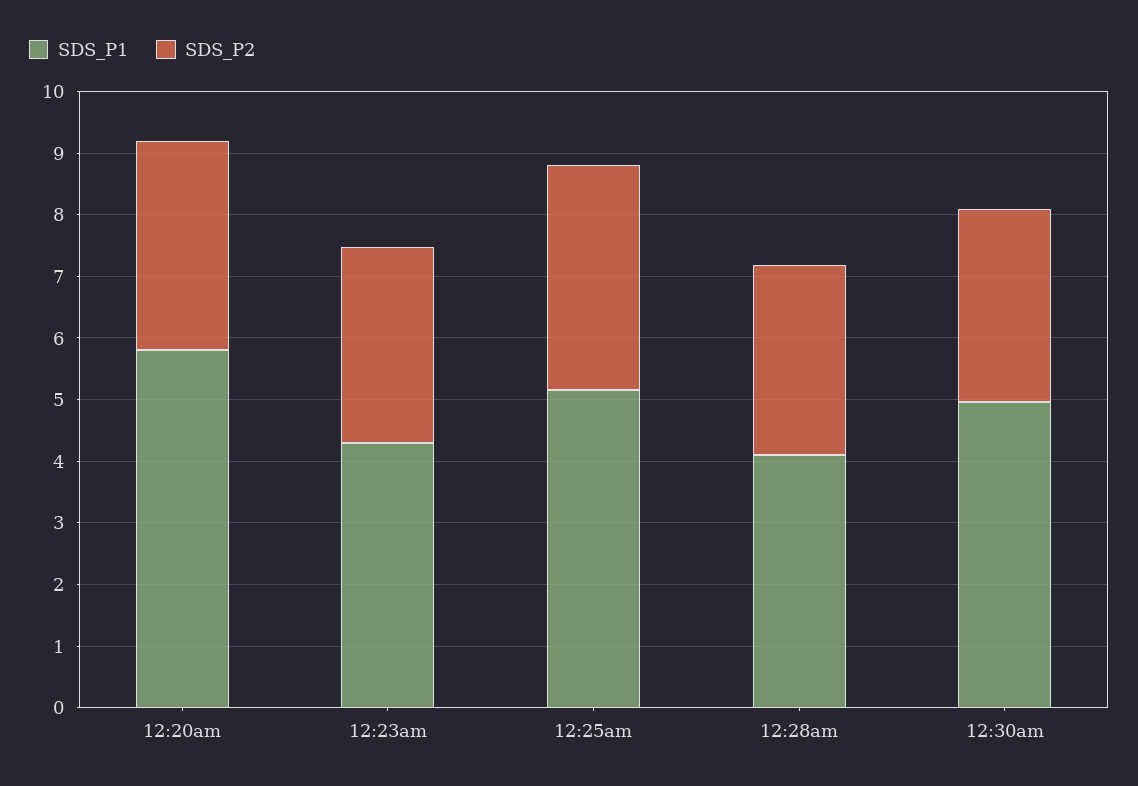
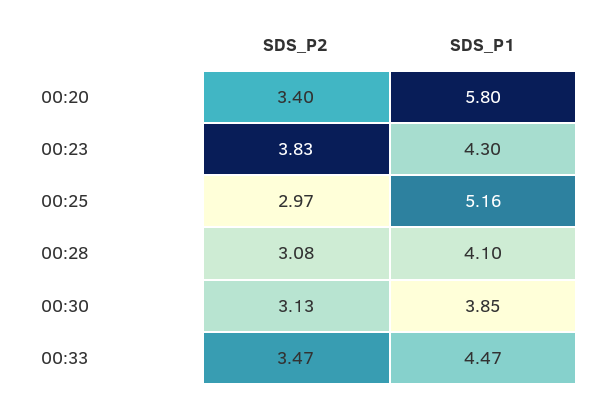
SDS_P2, 12:23am: 3.2 -> 3.83
SDS_P2, 12:25am: 3.6 -> 2.97
SDS_P1, 12:30am: 5 -> 3.85
SDS_P2, 00:33: none -> 3.47
SDS_P1, 00:33: none -> 4.47

